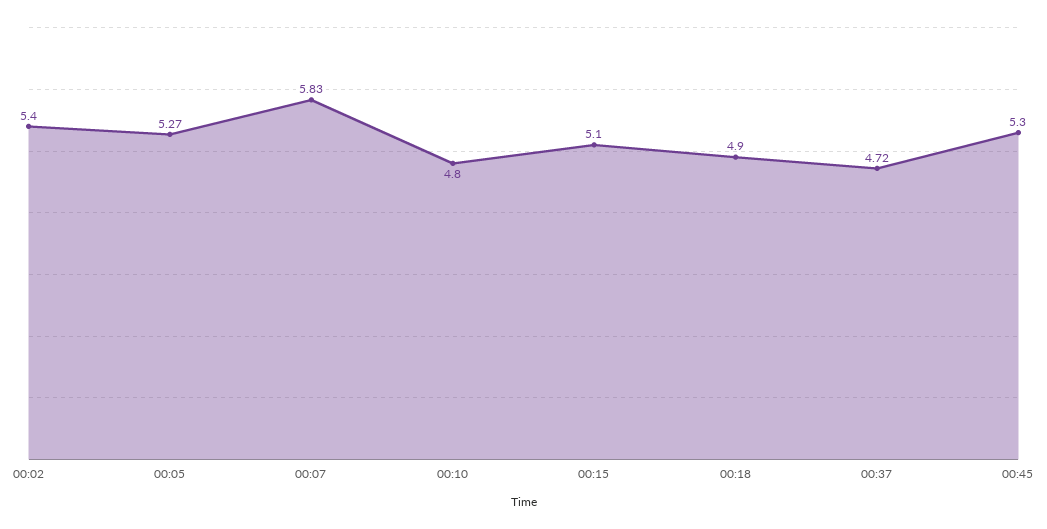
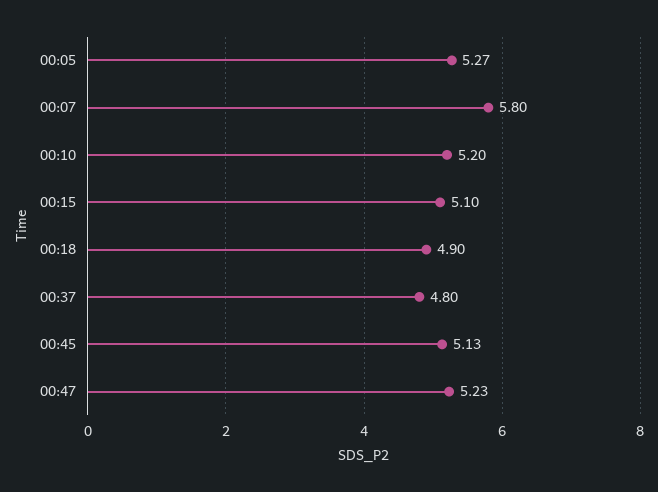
00:02: 5.4 -> none
00:07: 5.83 -> 5.8
00:10: 4.8 -> 5.2
00:37: 4.72 -> 4.8
00:45: 5.3 -> 5.13
00:47: none -> 5.23

